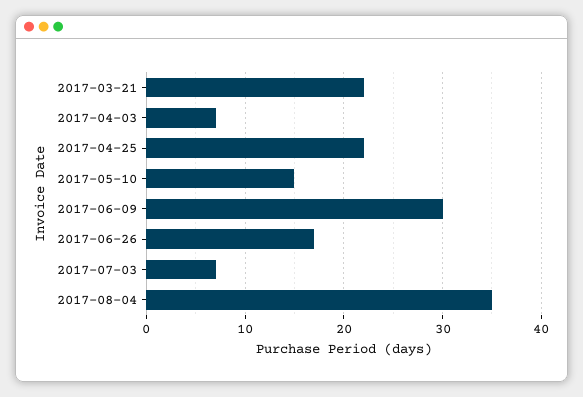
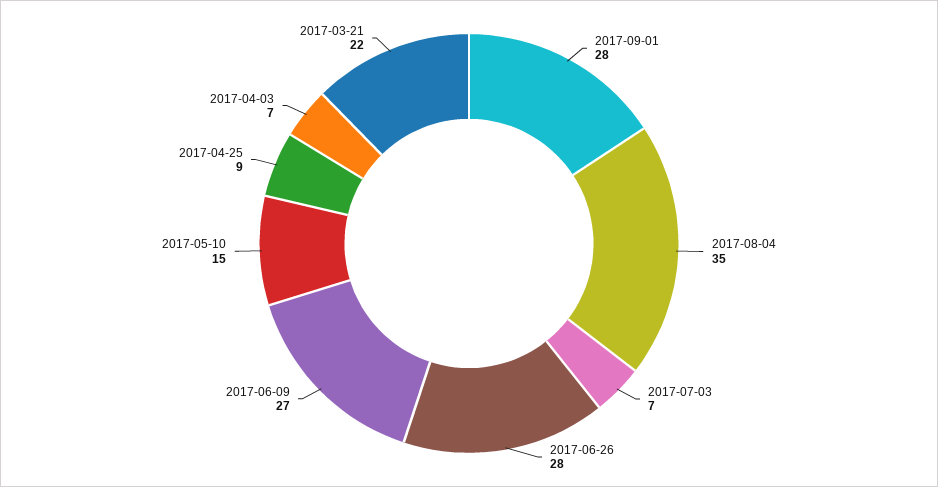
2017-04-25: 22 -> 9
2017-06-09: 30 -> 27
2017-06-26: 17 -> 28
2017-09-01: none -> 28

